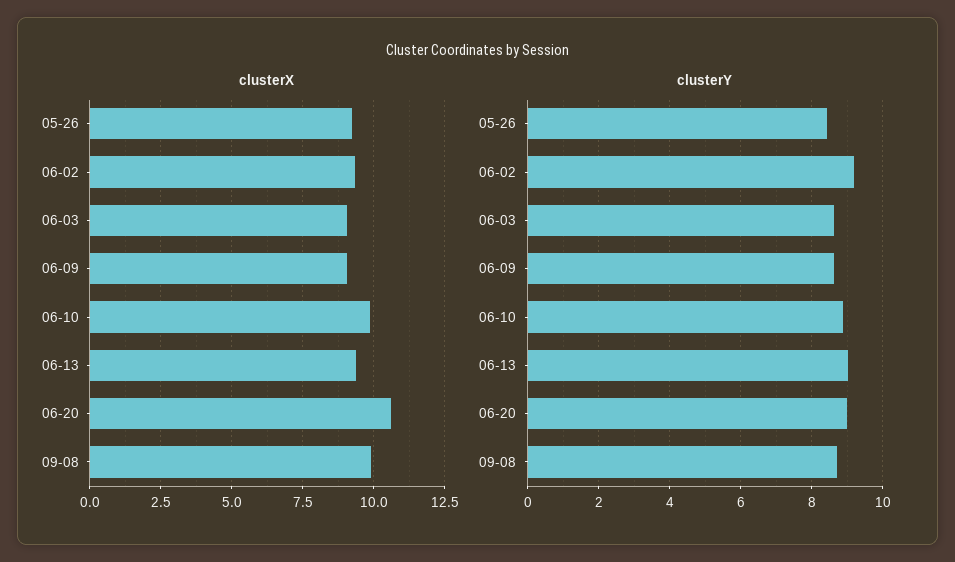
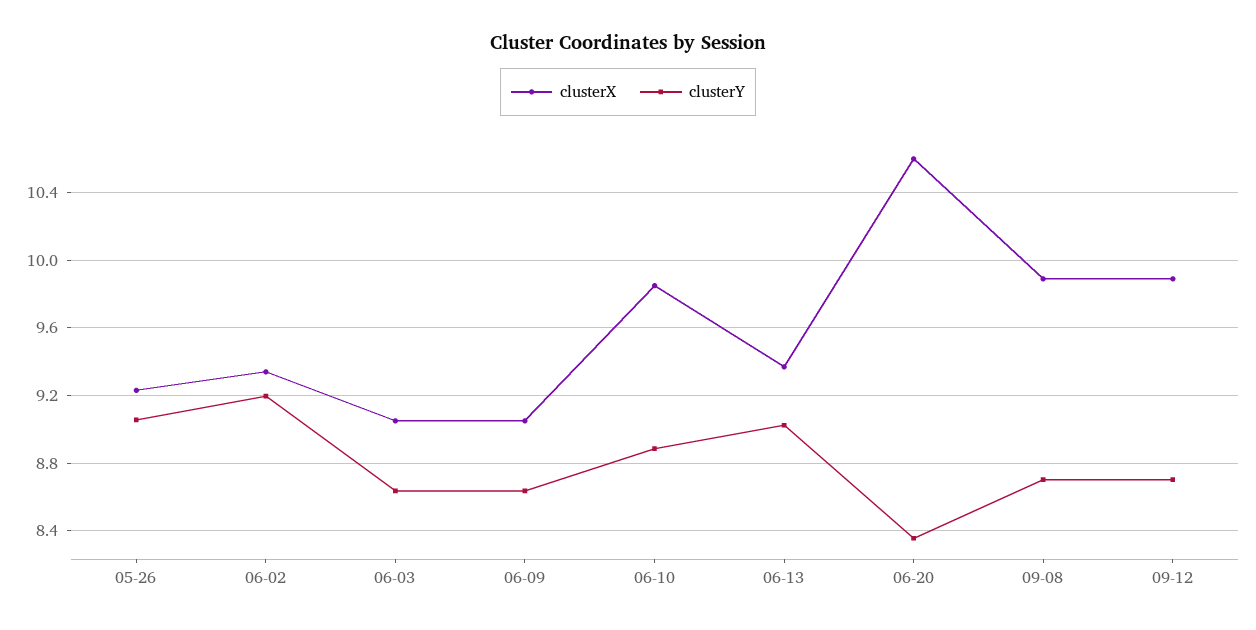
clusterY, 05-26: 8.4 -> 9.05
clusterY, 06-20: 9 -> 8.35
clusterX, 09-12: none -> 9.9
clusterY, 09-12: none -> 8.7

